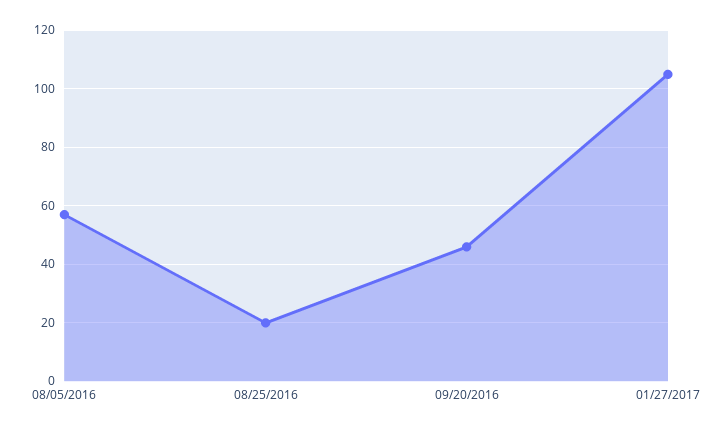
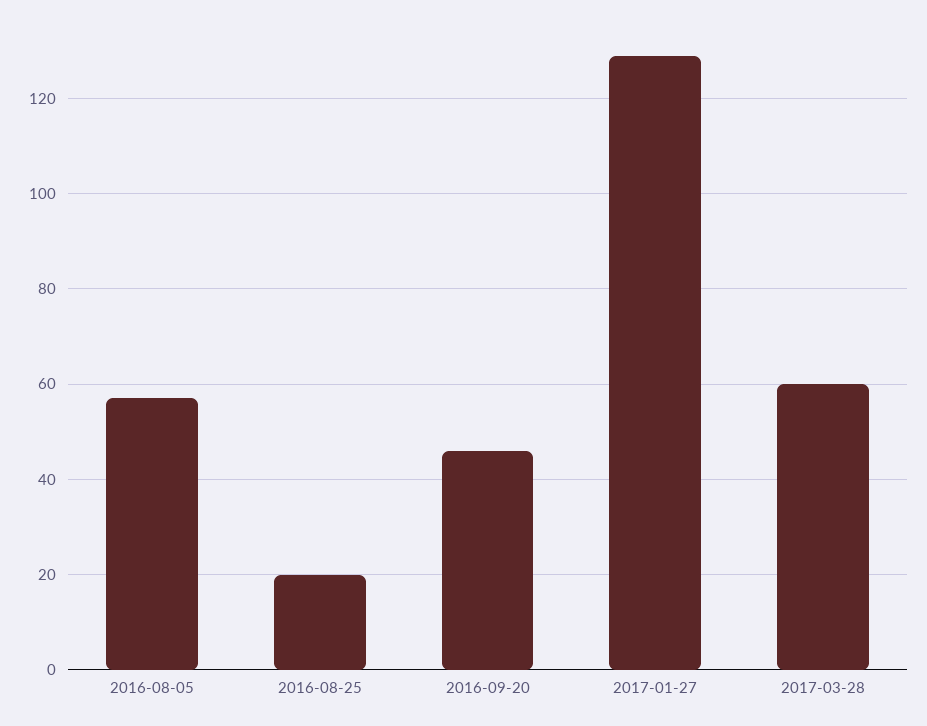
01/27/2017: 105 -> 130
2017-03-28: none -> 60

